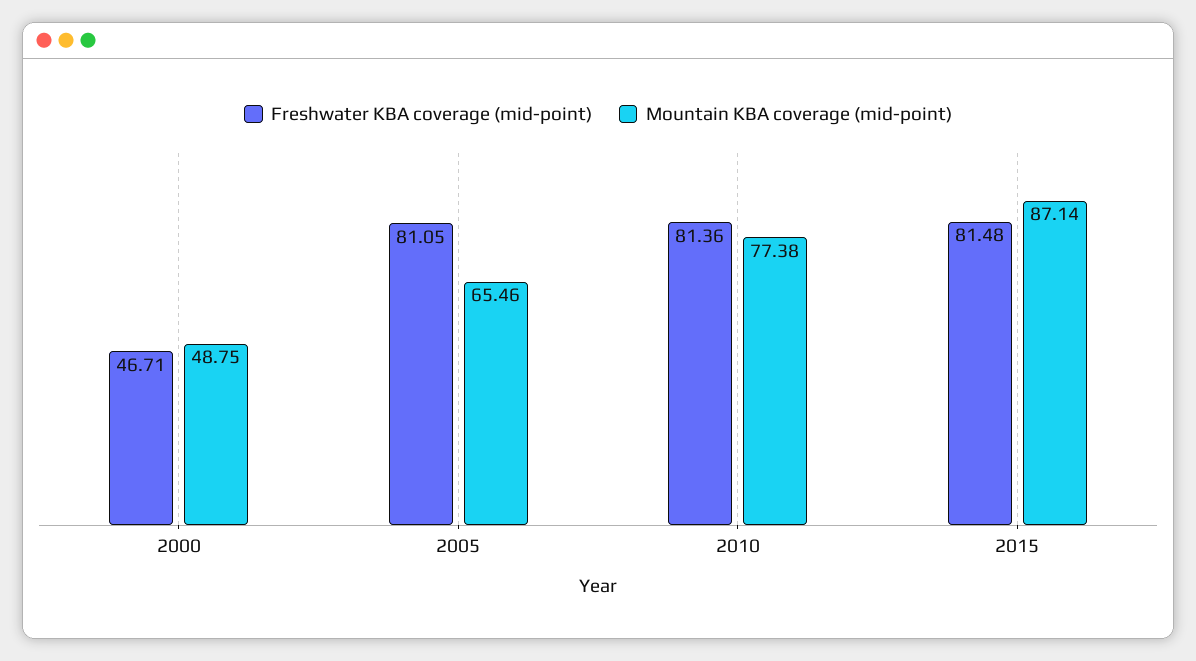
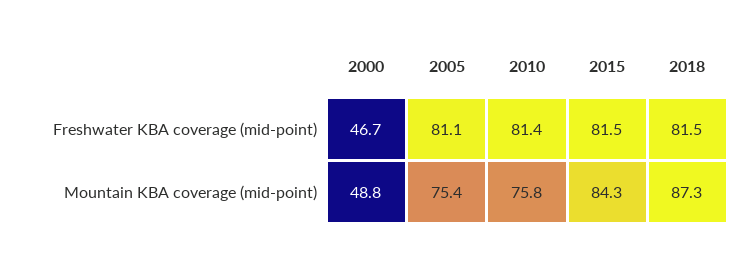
Mountain KBA coverage (mid-point), 2005: 65.46 -> 75.4
Mountain KBA coverage (mid-point), 2010: 77.38 -> 75.8
Mountain KBA coverage (mid-point), 2015: 87.14 -> 84.3
Freshwater KBA coverage (mid-point), 2018: none -> 81.5
Mountain KBA coverage (mid-point), 2018: none -> 87.3

